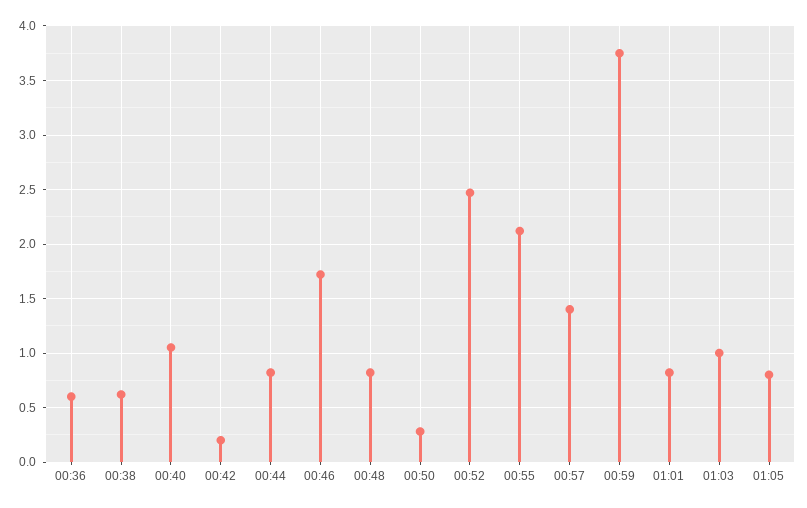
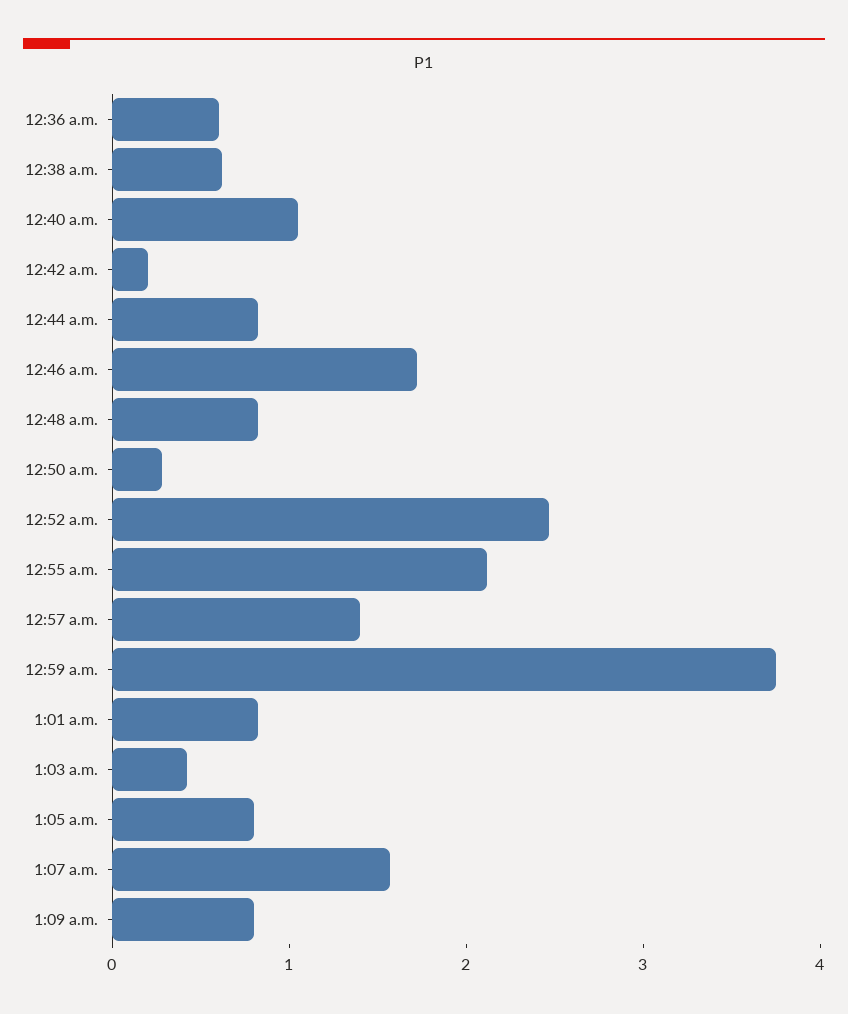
01:03: 1 -> 0.4
1:07 a.m.: none -> 1.6
1:09 a.m.: none -> 0.8

